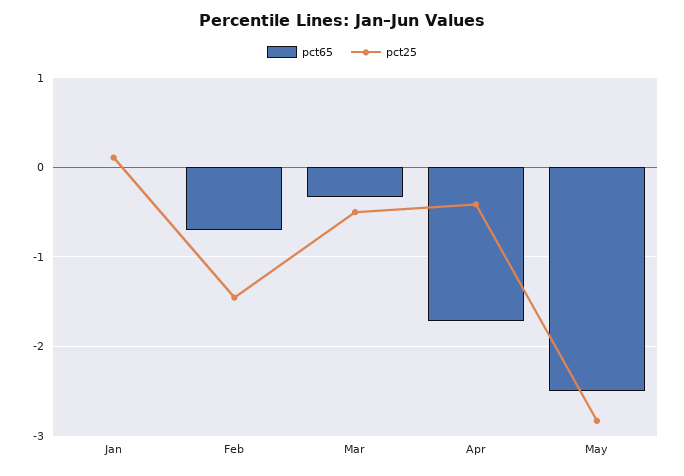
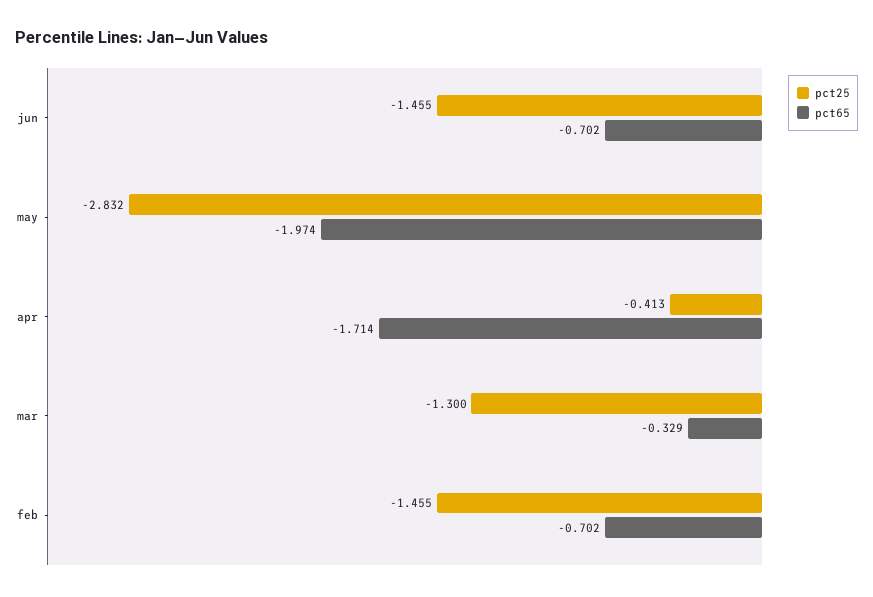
pct65, Jan: 0 -> none
pct25, Jan: 0.1 -> none
pct25, Mar: -0.5 -> -1.3
pct65, May: -2.5 -> -1.974
pct25, jun: none -> -1.455
pct65, jun: none -> -0.702

